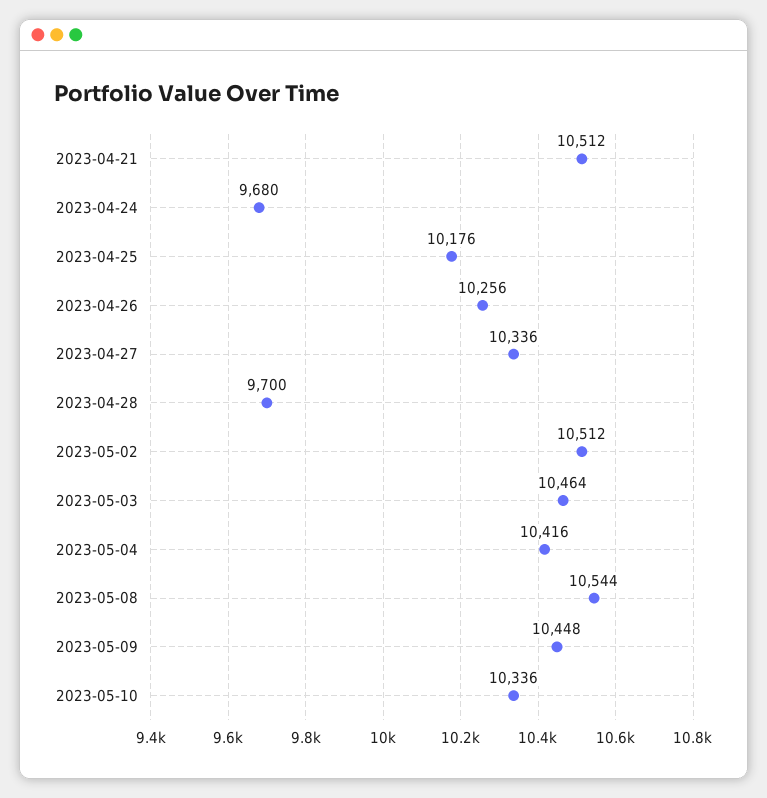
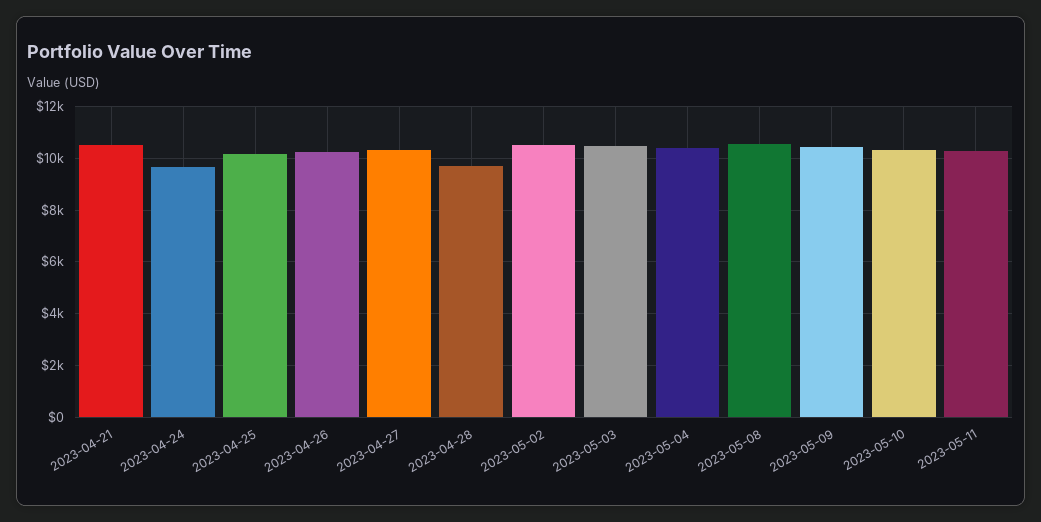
2023-05-11: none -> 10250

